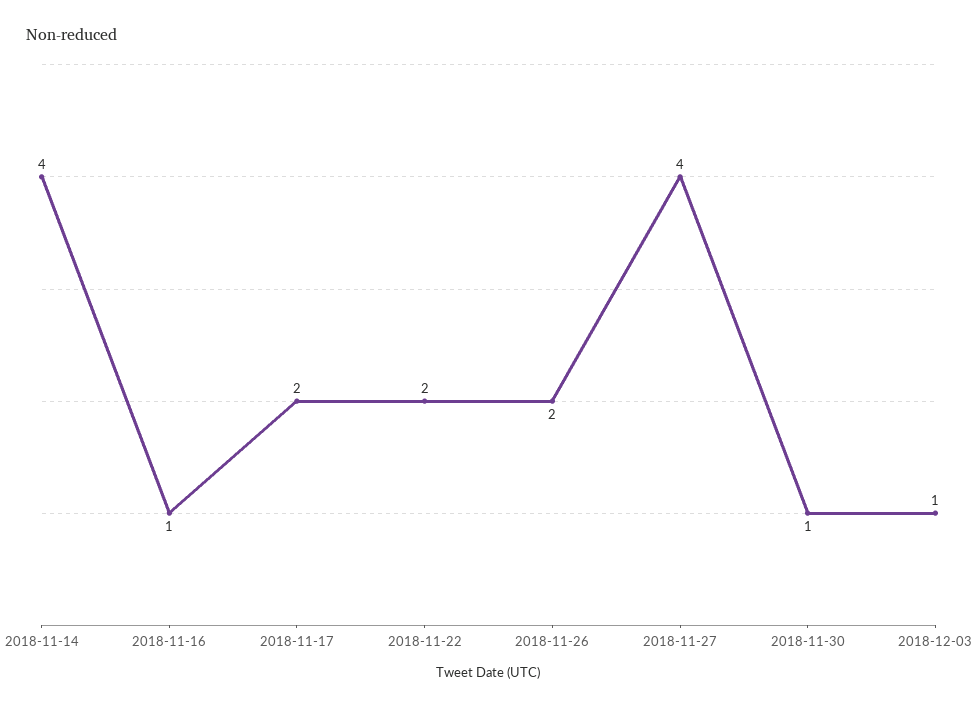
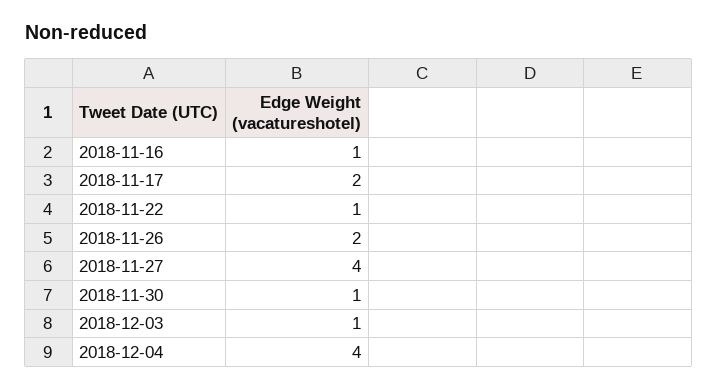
2018-11-14: 4 -> none
2018-11-22: 2 -> 1
2018-12-04: none -> 4

